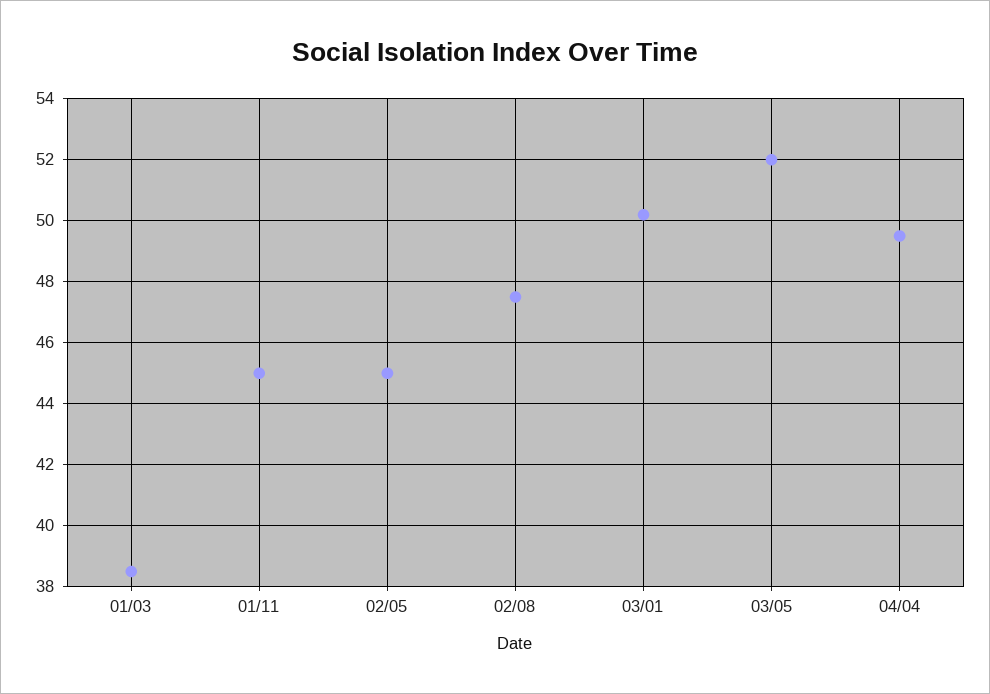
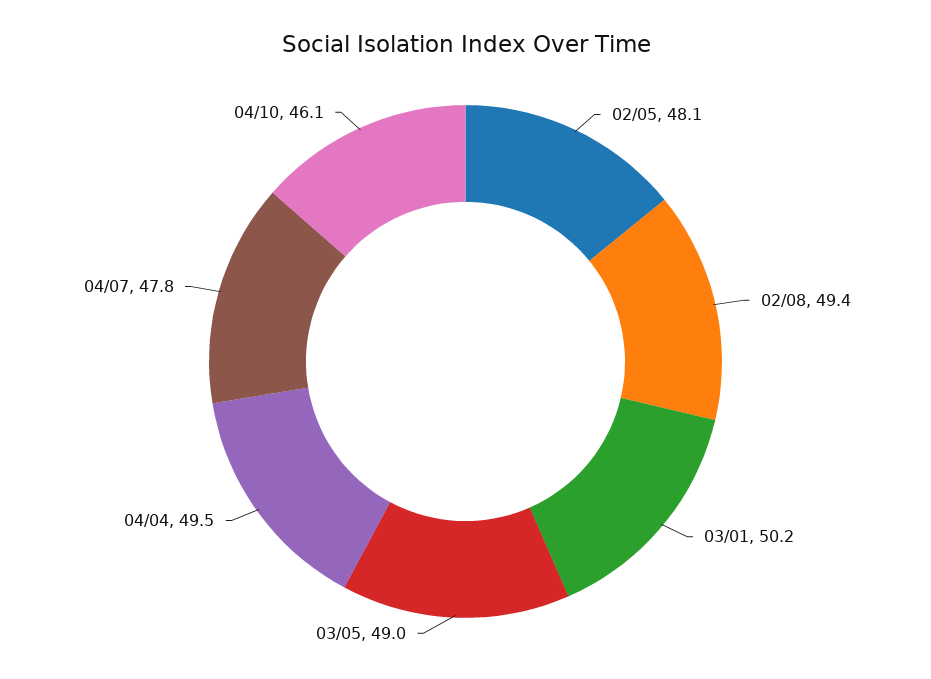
01/03: 38.5 -> none
01/11: 45 -> none
02/05: 45 -> 48.1
02/08: 47.5 -> 49.4
03/05: 52 -> 49
04/07: none -> 47.8
04/10: none -> 46.1

